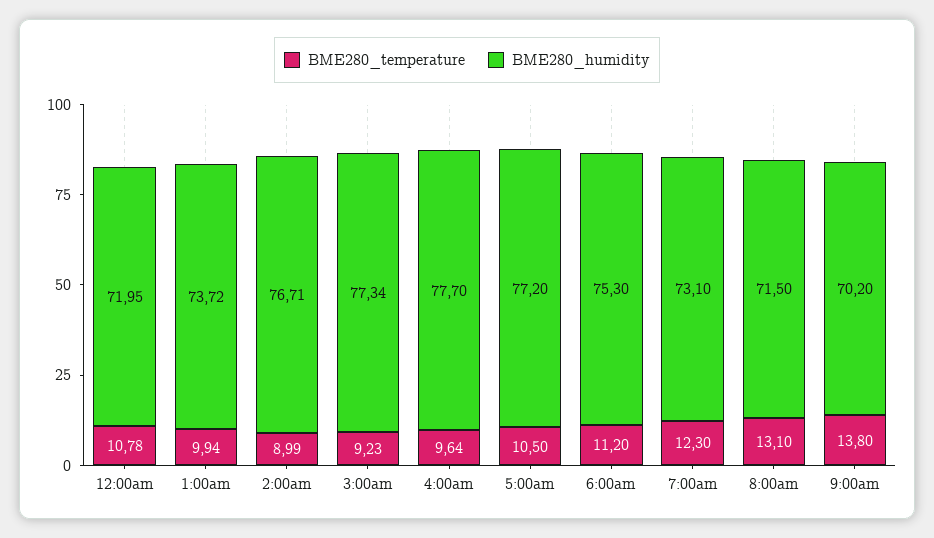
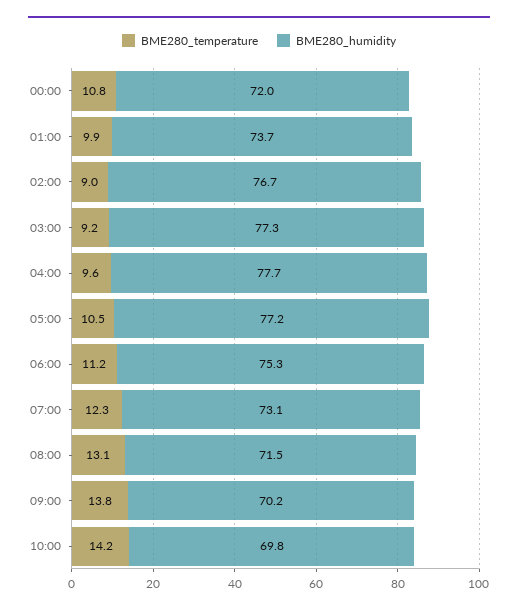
BME280_temperature, 10:00: none -> 14.2
BME280_humidity, 10:00: none -> 69.8

